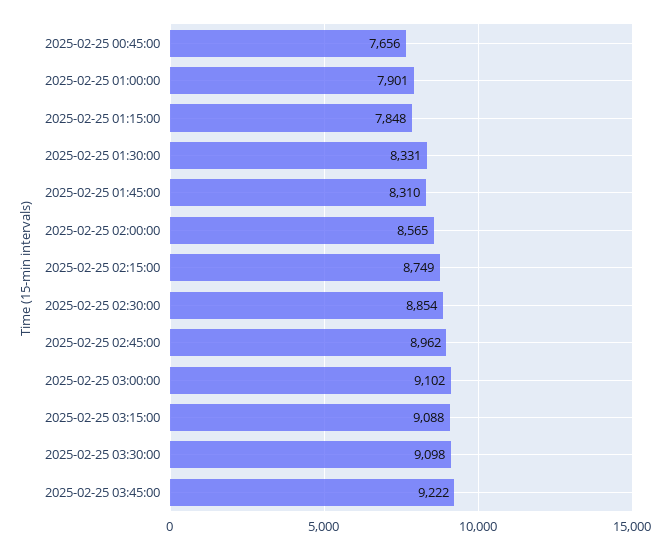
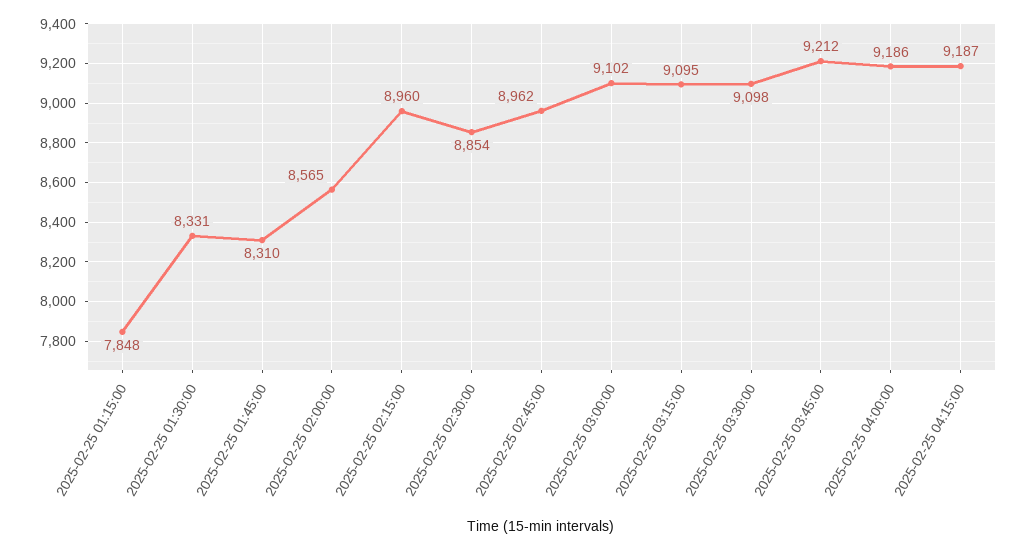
2025-02-25 00:45:00: 7656 -> none
2025-02-25 01:00:00: 7901 -> none
2025-02-25 02:15:00: 8749 -> 8960
2025-02-25 03:15:00: 9088 -> 9095
2025-02-25 03:45:00: 9222 -> 9212
2025-02-25 04:00:00: none -> 9186
2025-02-25 04:15:00: none -> 9187

